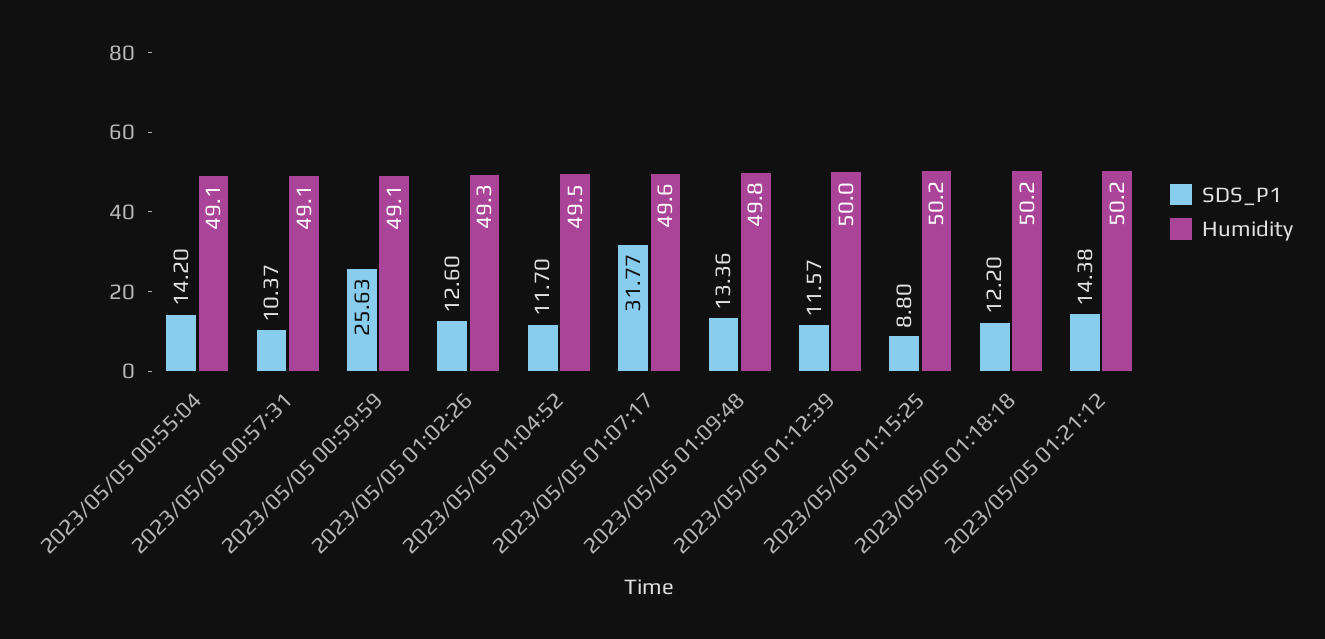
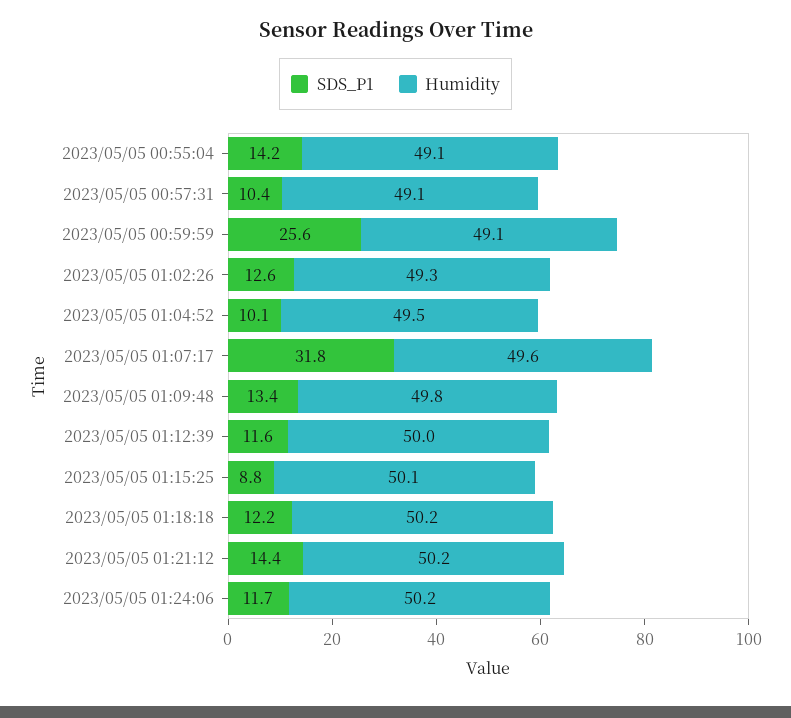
SDS_P1, 2023/05/05 01:04:52: 11.7 -> 10.1
Humidity, 2023/05/05 01:15:25: 50.2 -> 50.1
SDS_P1, 2023/05/05 01:24:06: none -> 11.7
Humidity, 2023/05/05 01:24:06: none -> 50.2

